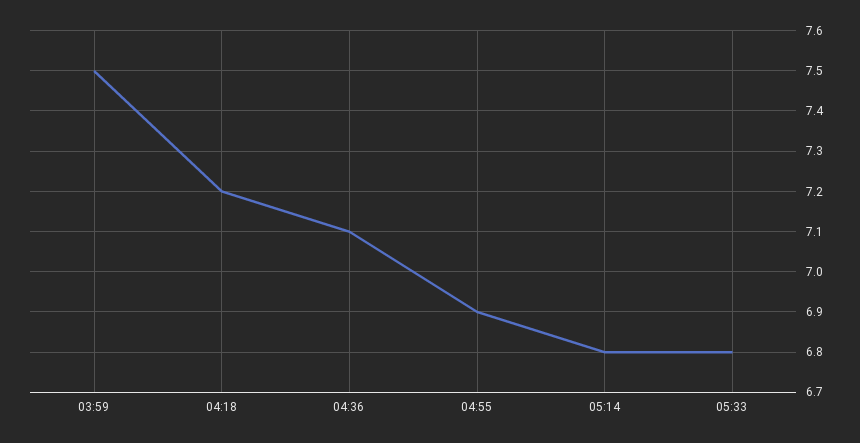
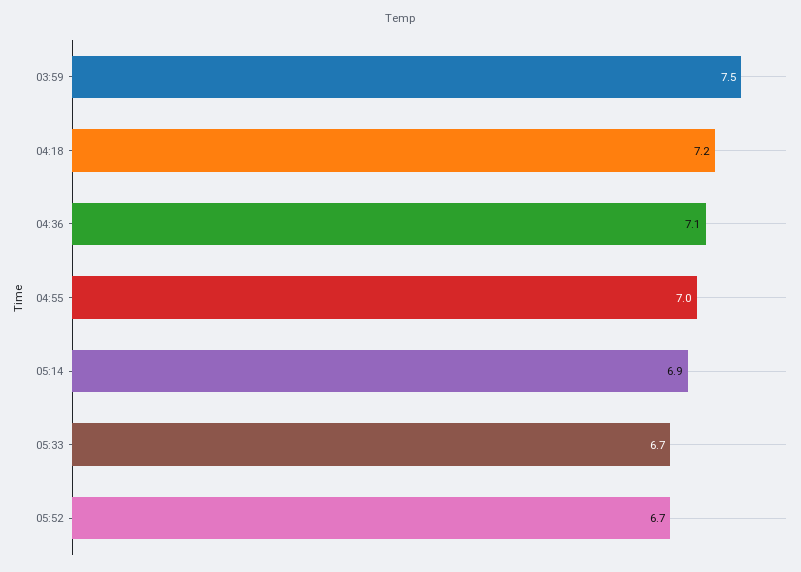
04:55: 6.9 -> 7
05:14: 6.8 -> 6.9
05:33: 6.8 -> 6.7
05:52: none -> 6.7

